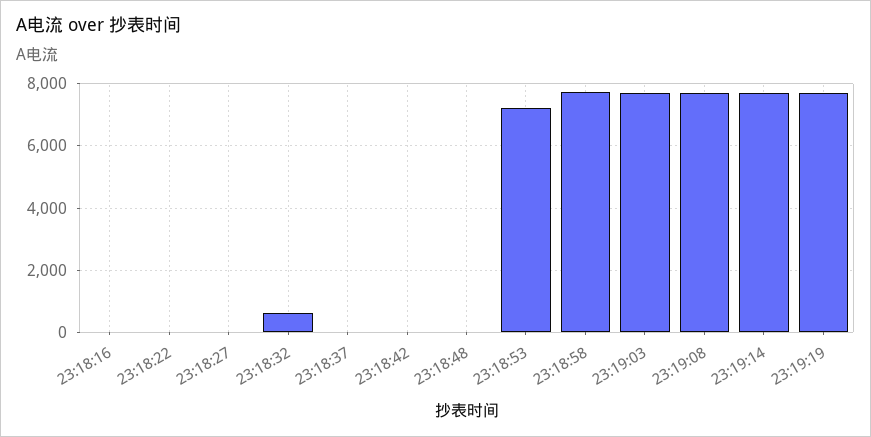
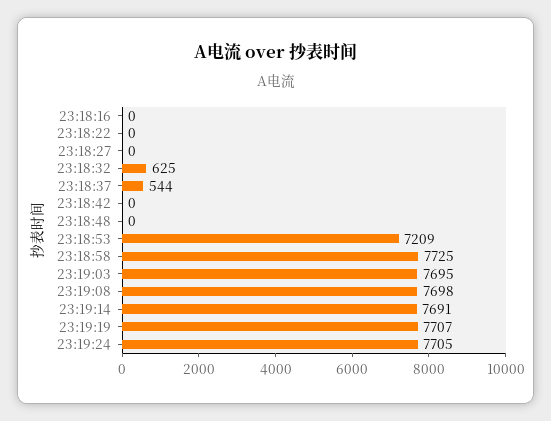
23:18:37: 0 -> 544
23:19:24: none -> 7705

